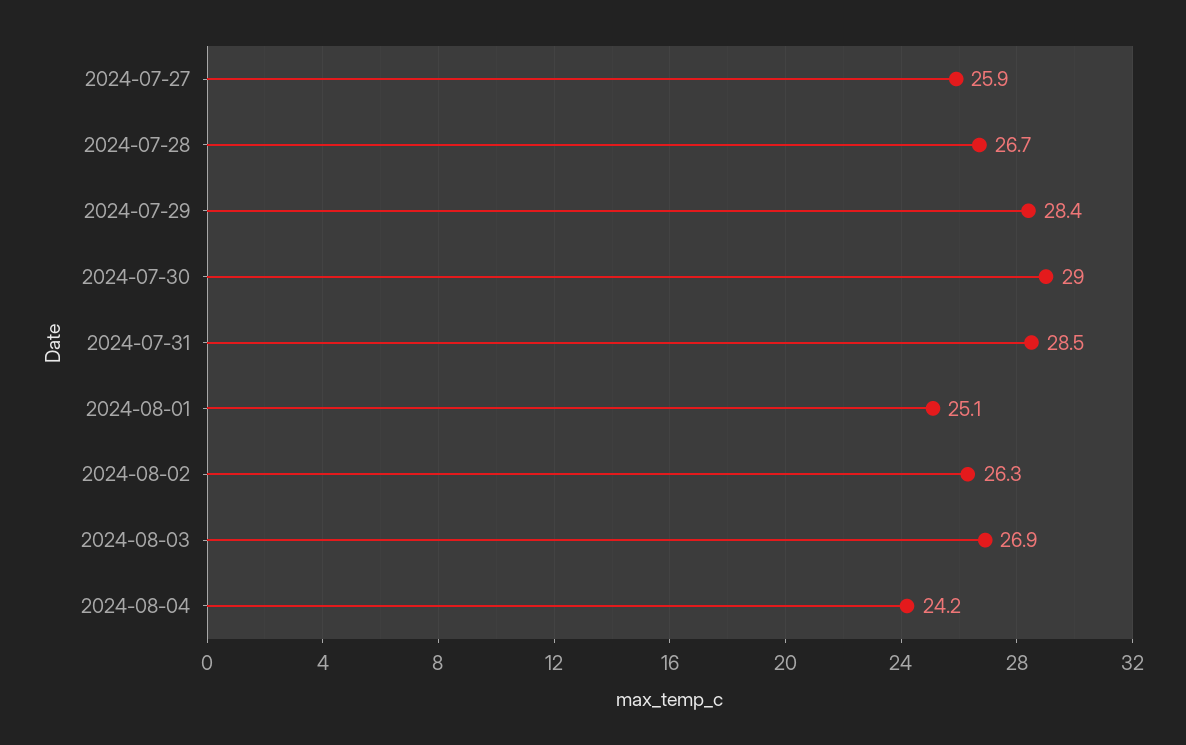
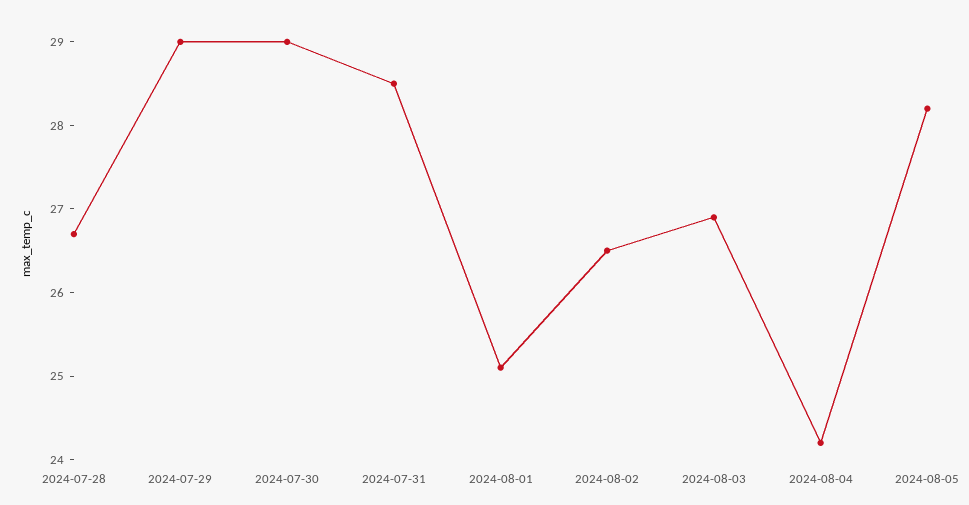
2024-07-27: 25.9 -> none
2024-07-29: 28.4 -> 29
2024-08-02: 26.3 -> 26.5
2024-08-05: none -> 28.2

